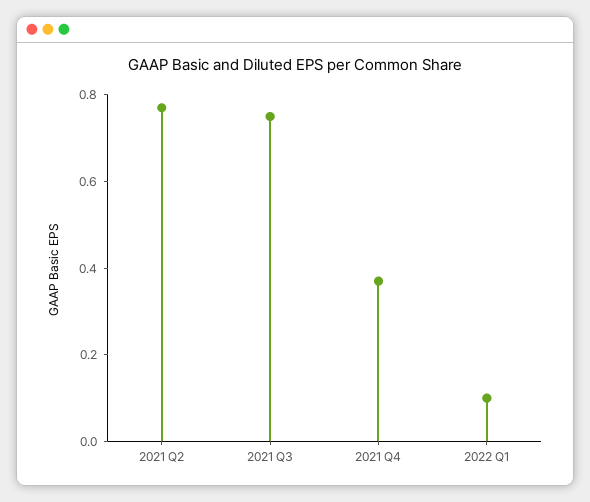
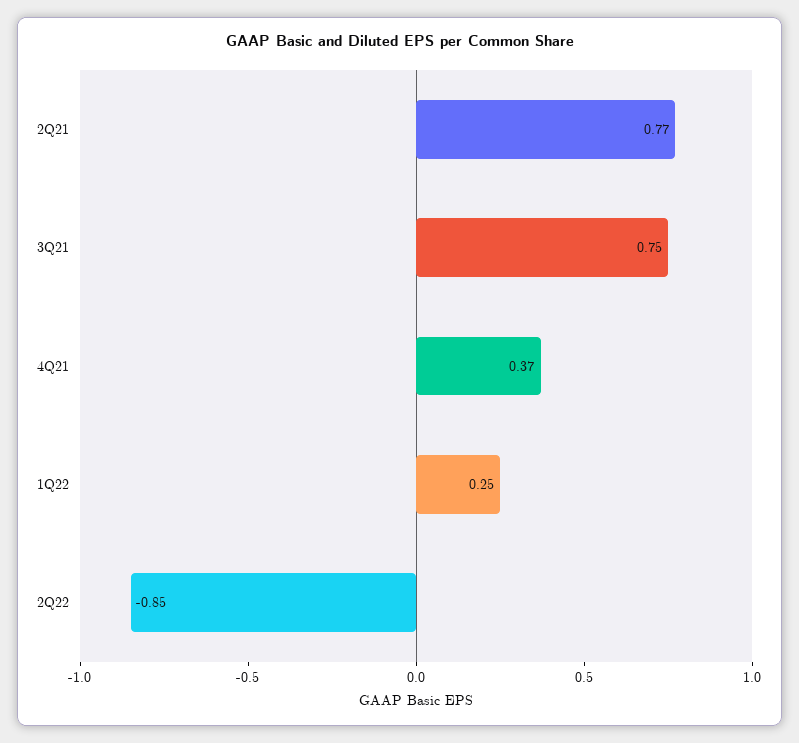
2022 Q1: 0.1 -> 0.25
2Q22: none -> -0.85

